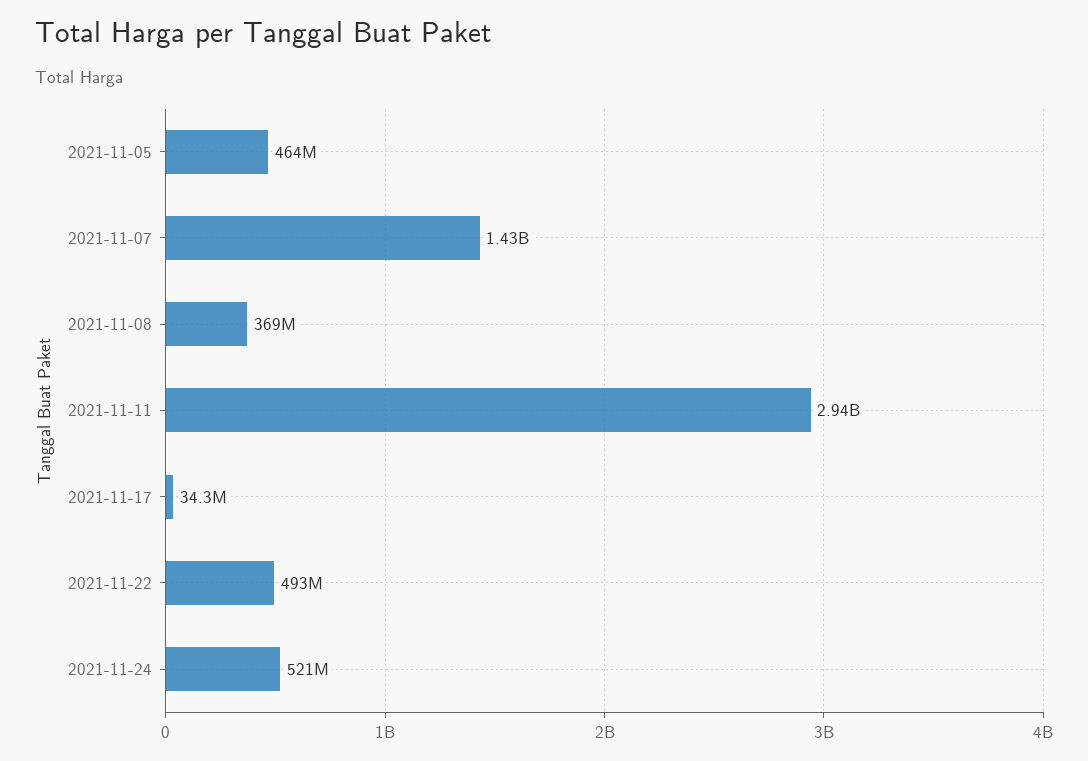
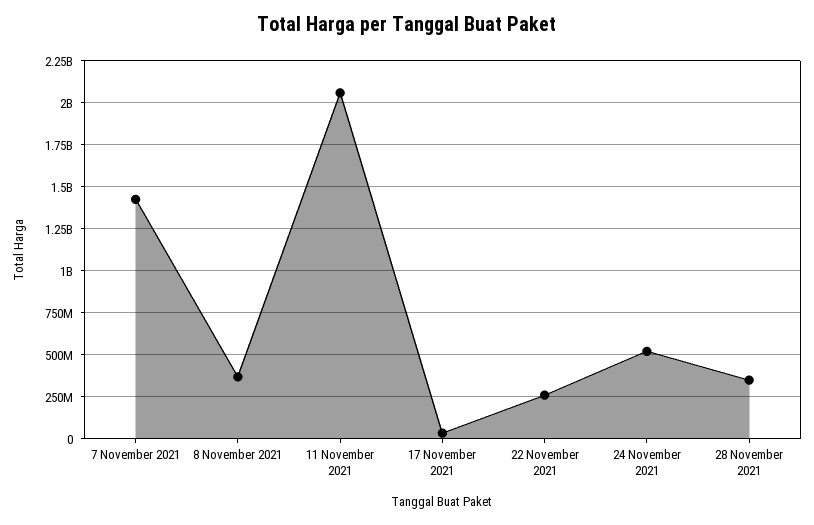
2021-11-05: 464000000 -> none
2021-11-11: 2940000000 -> 2050000000
2021-11-22: 493000000 -> 250000000
28 November 2021: none -> 350000000

